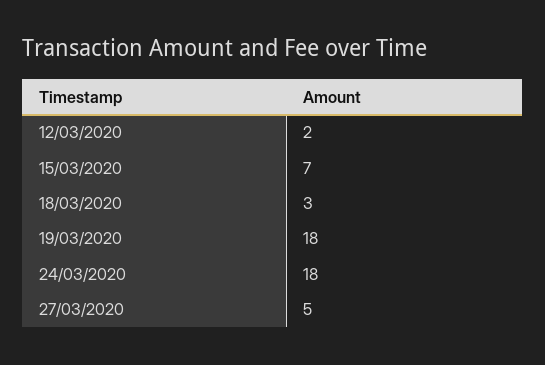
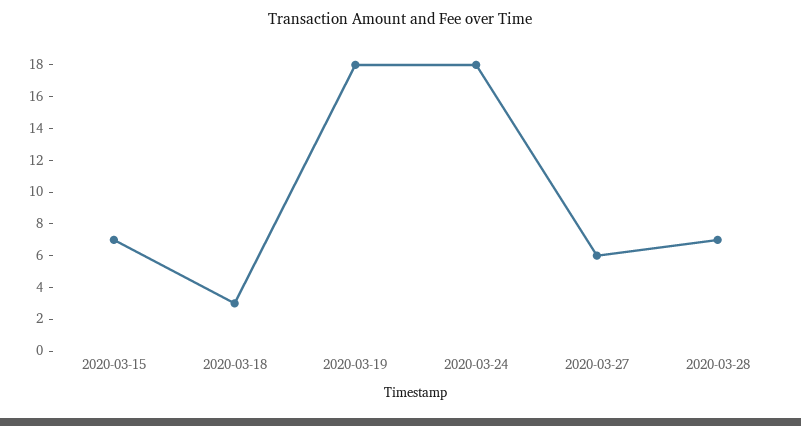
12/03/2020: 2 -> none
27/03/2020: 5 -> 6
2020-03-28: none -> 7

